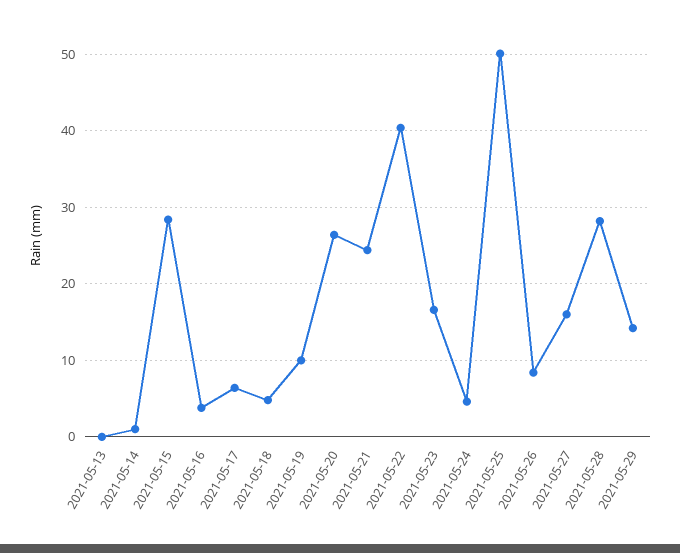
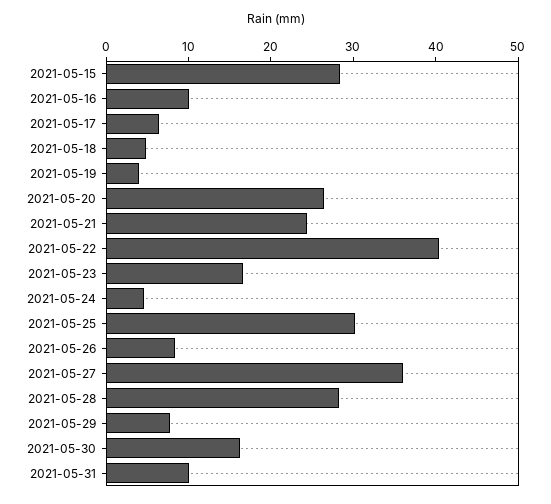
2021-05-13: 0 -> none
2021-05-14: 1 -> none
2021-05-16: 4 -> 10
2021-05-19: 10 -> 4
2021-05-25: 50 -> 30
2021-05-27: 16 -> 36
2021-05-29: 14 -> 8
2021-05-30: none -> 16
2021-05-31: none -> 10

